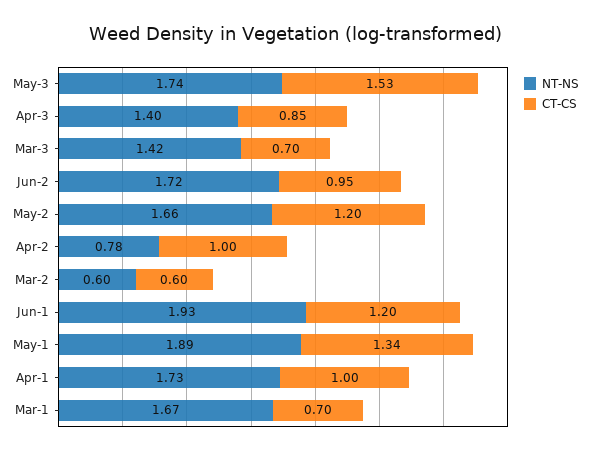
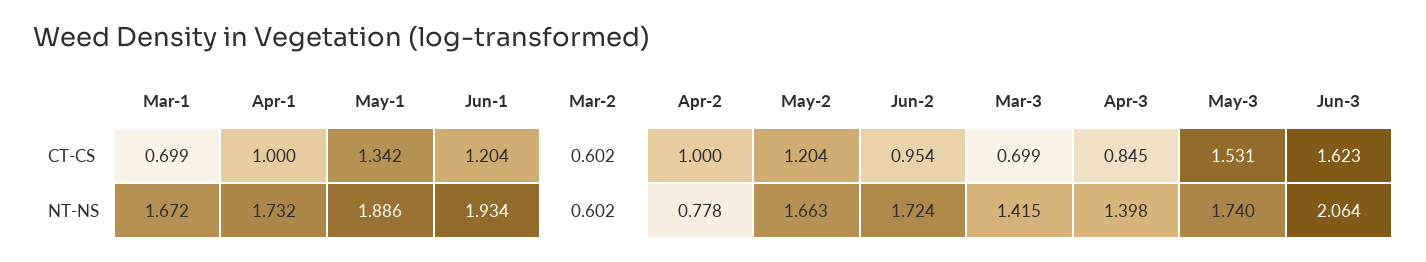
CT-CS, Jun-3: none -> 1.623
NT-NS, Jun-3: none -> 2.064

